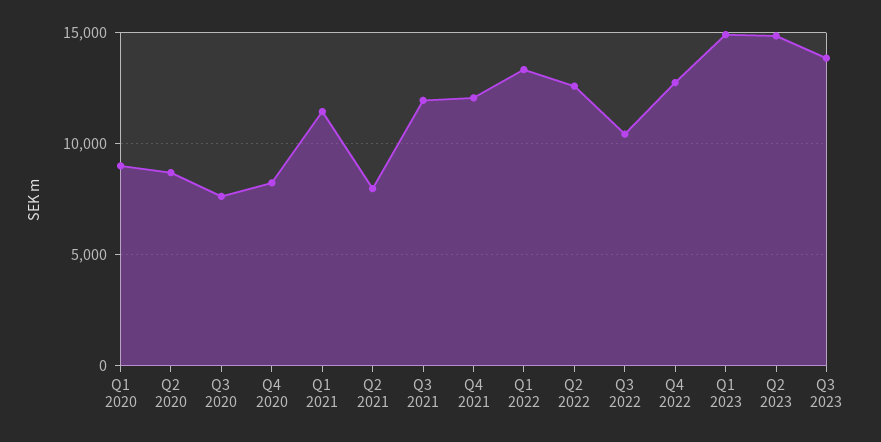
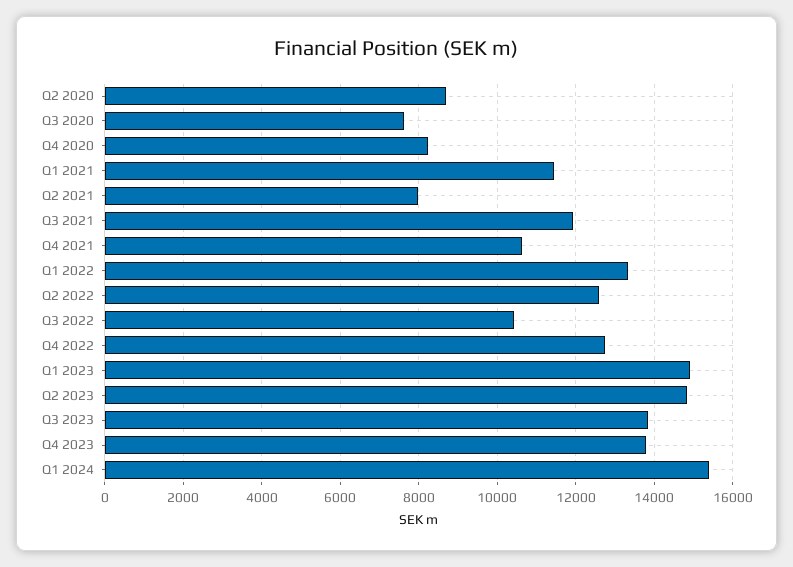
Q1 2020: 9000 -> none
Q4 2021: 12000 -> 10600
Q4 2023: none -> 13800
Q1 2024: none -> 15400

